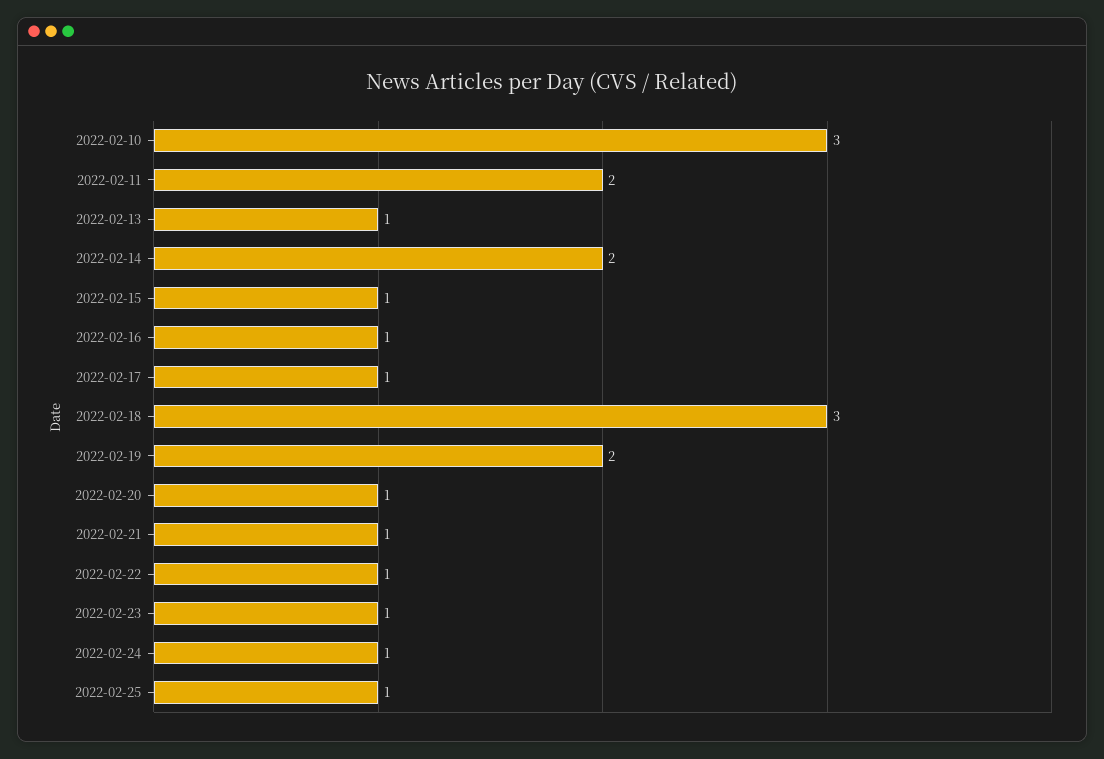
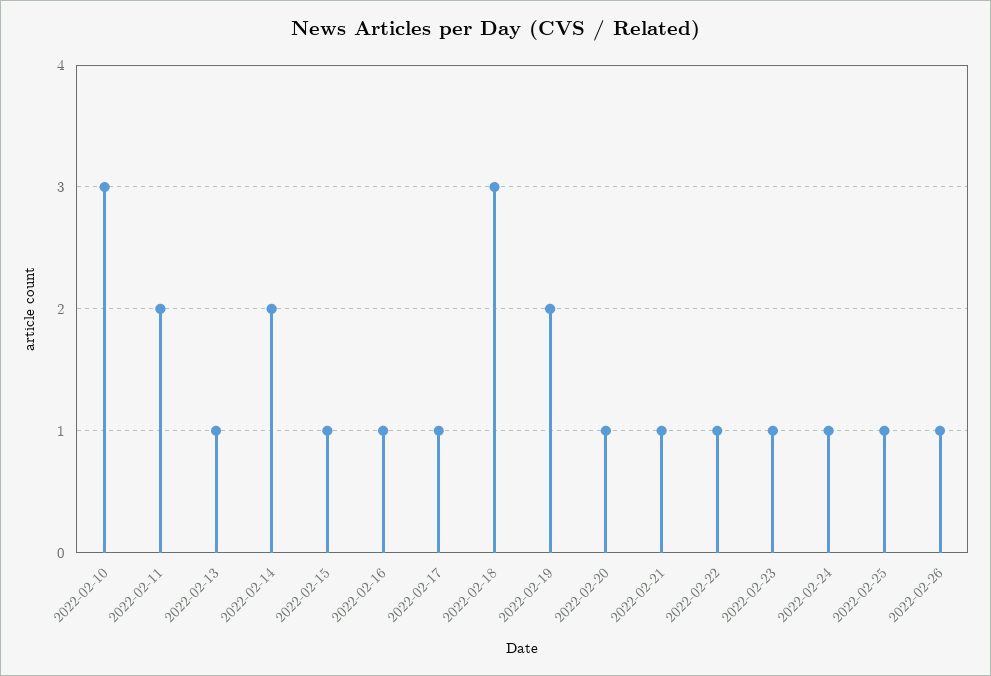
2022-02-26: none -> 1

